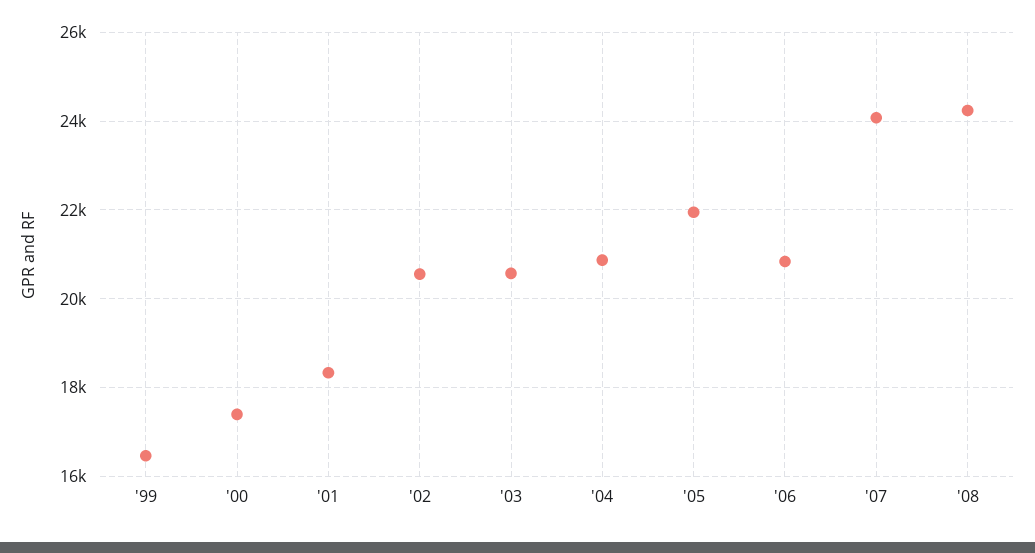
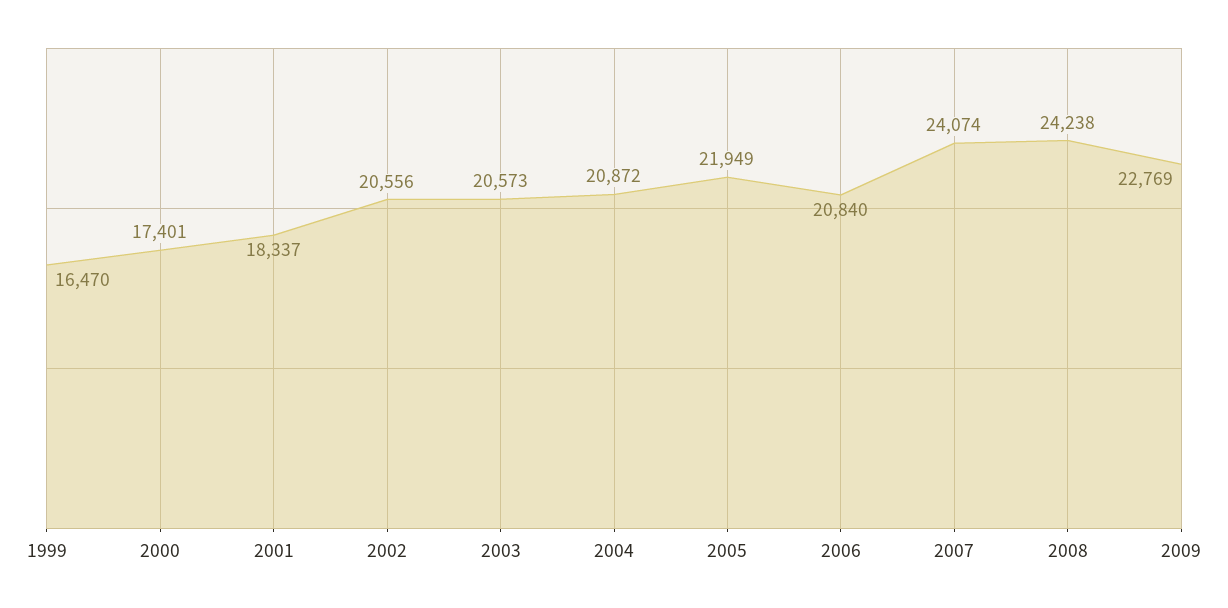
2009: none -> 22769

